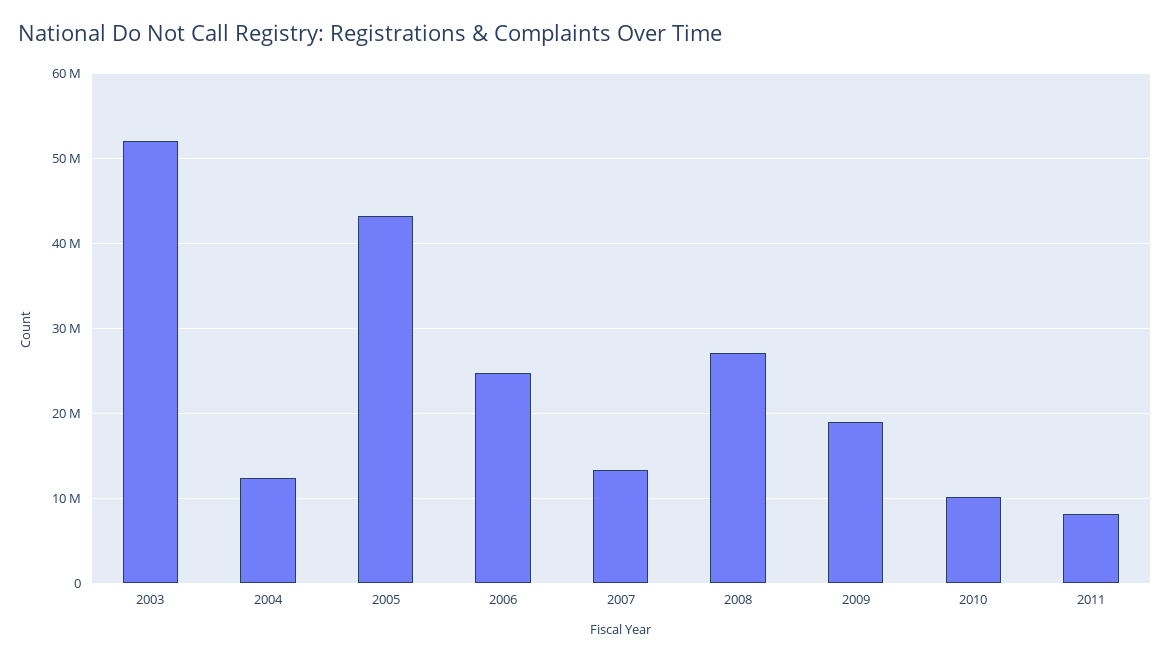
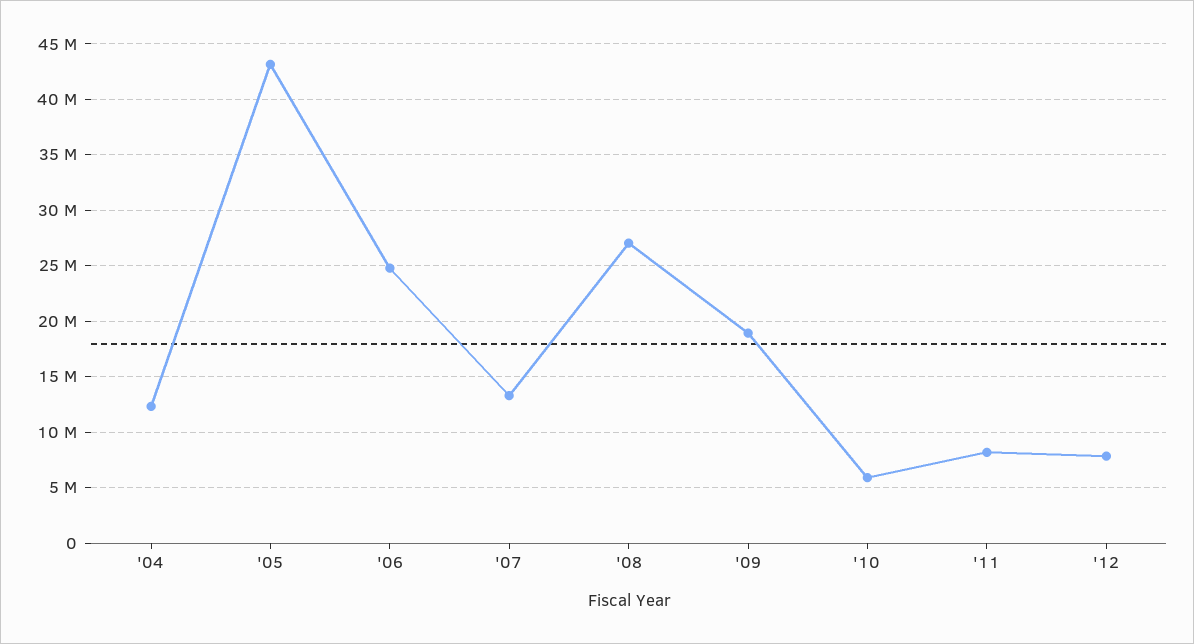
2003: 52000000 -> none
2010: 10000000 -> 6000000
'12: none -> 8000000

